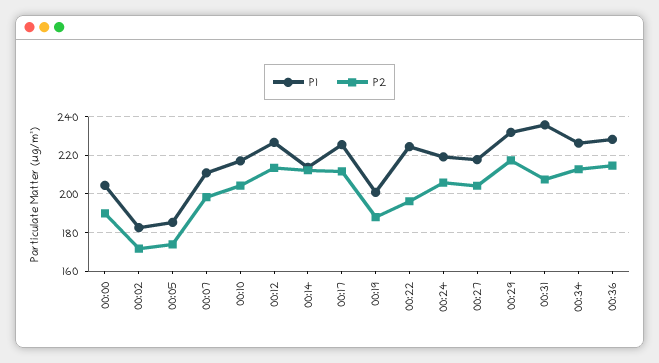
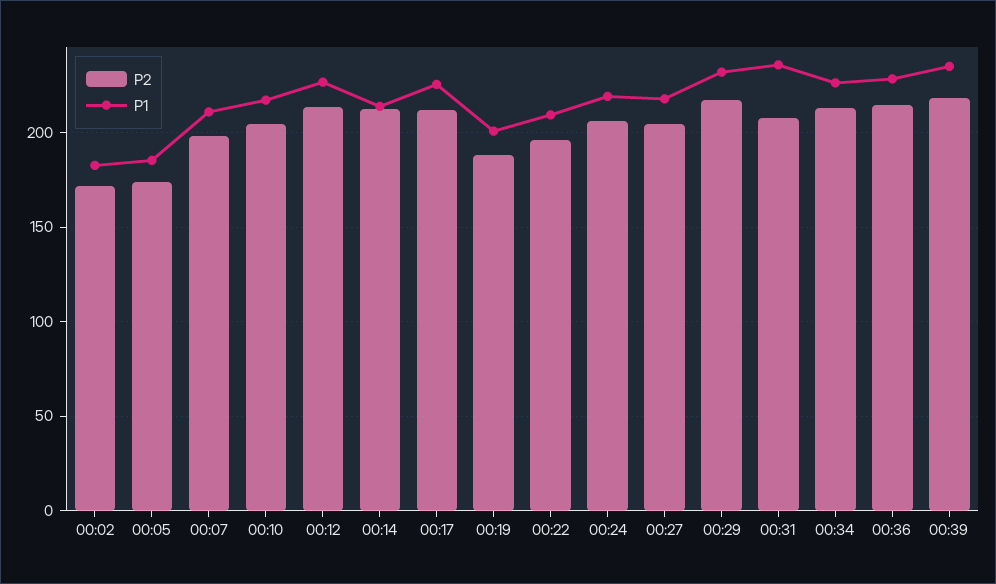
P1, 00:00: 205 -> none
P2, 00:00: 190 -> none
P1, 00:22: 225 -> 210
P2, 00:39: none -> 220
P1, 00:39: none -> 235

